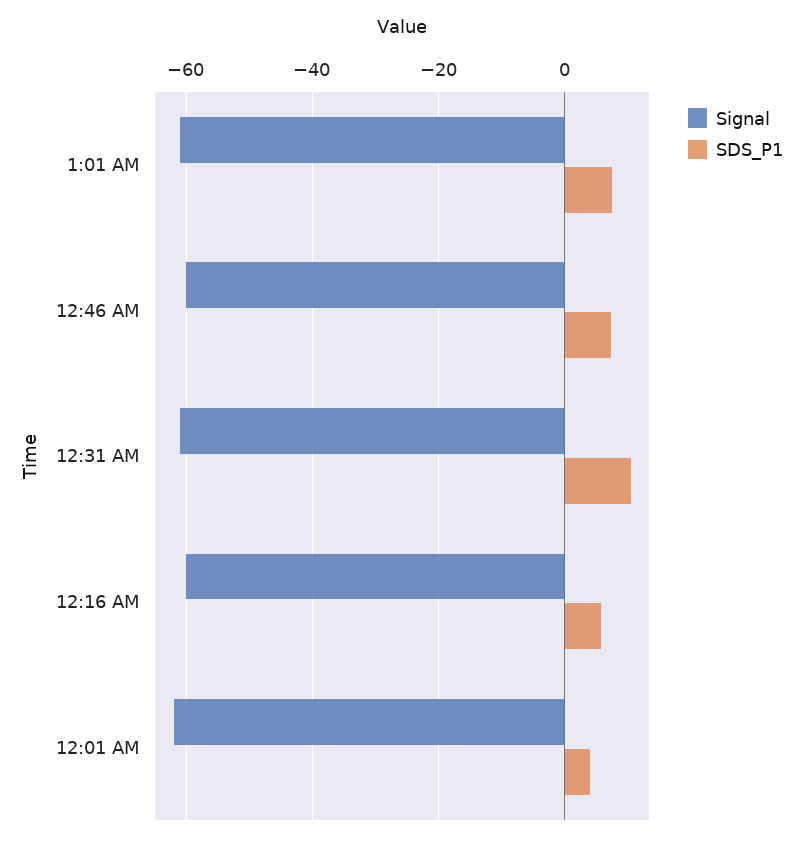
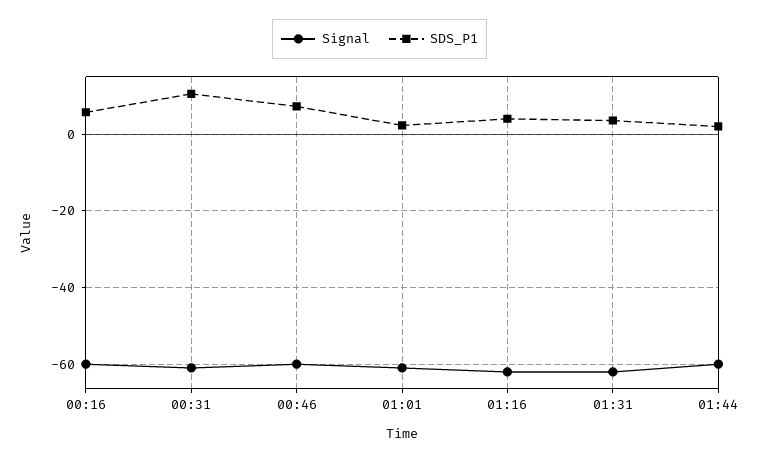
SDS_P1, 1:01 AM: 8 -> 2
Signal, 12:01 AM: -62 -> none
SDS_P1, 12:01 AM: 4 -> none
Signal, 01:16: none -> -62
SDS_P1, 01:16: none -> 4
Signal, 01:31: none -> -62
SDS_P1, 01:31: none -> 4
Signal, 01:44: none -> -60
SDS_P1, 01:44: none -> 2

